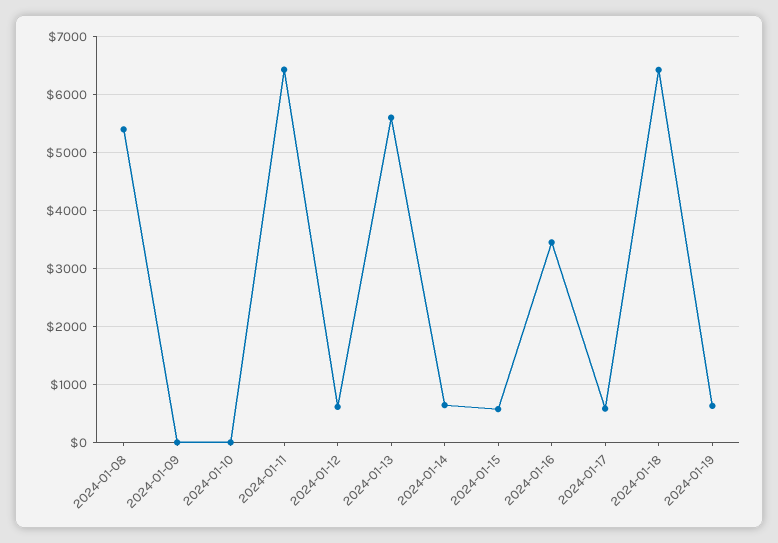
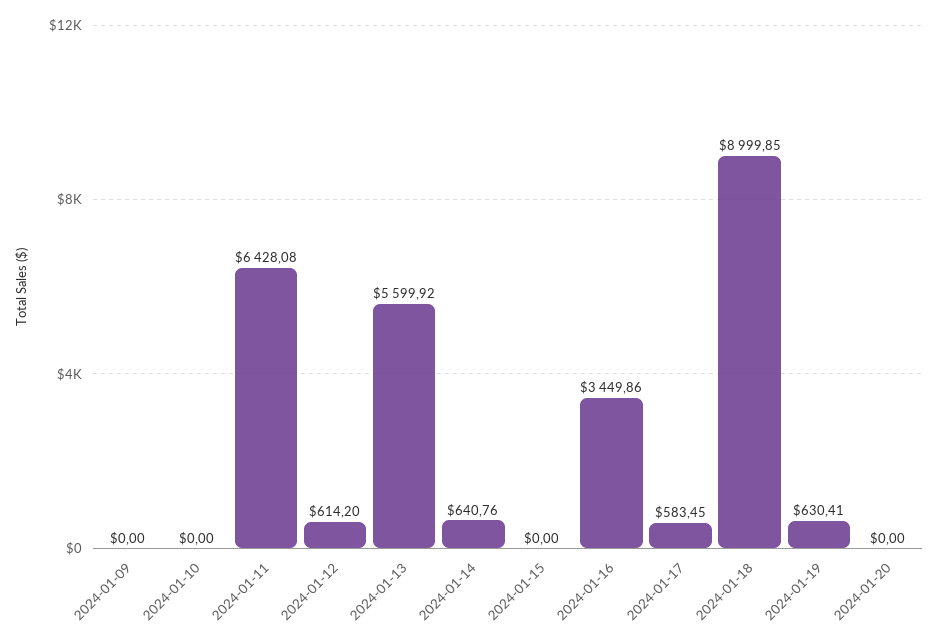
2024-01-08: 5400 -> none
2024-01-15: 600 -> 0
2024-01-18: 6400 -> 8999.85
2024-01-20: none -> 0

